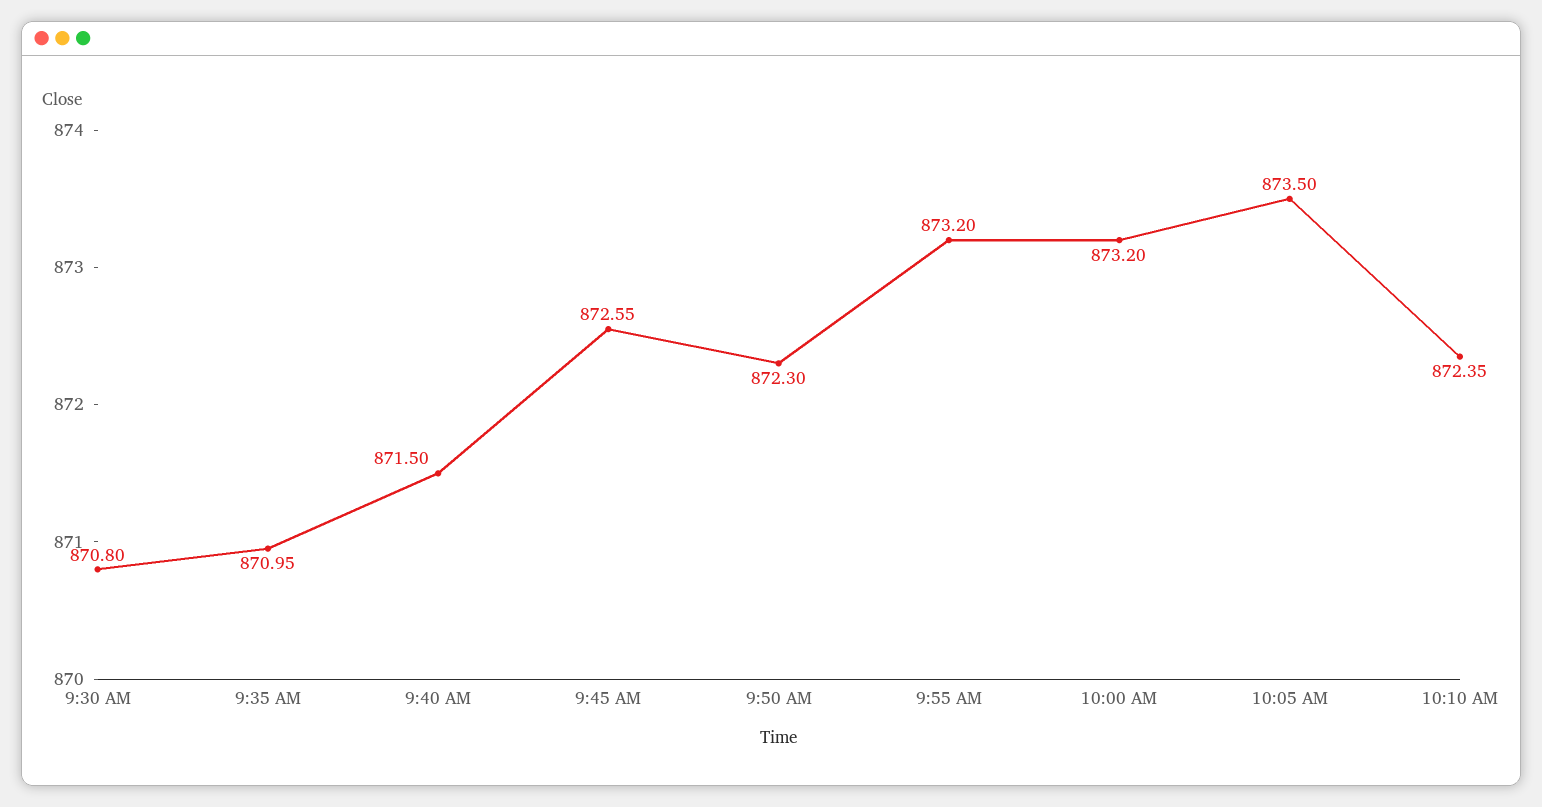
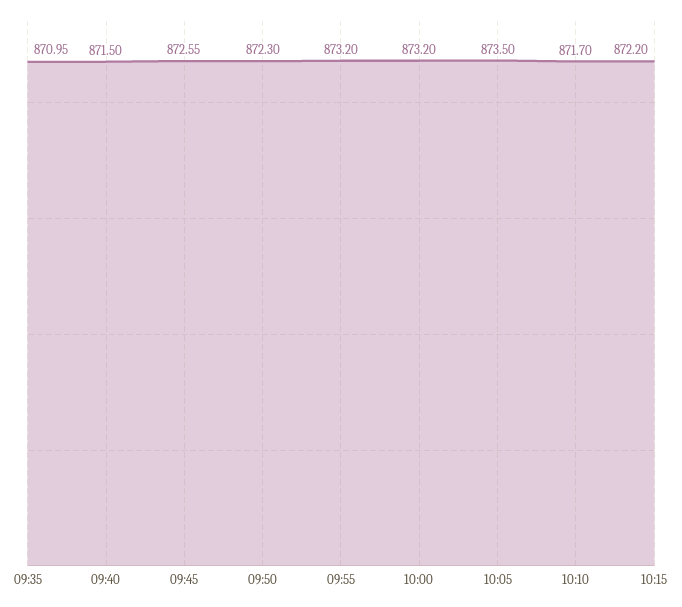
9:30 AM: 870.8 -> none
10:10 AM: 872.35 -> 871.7
10:15: none -> 872.2

